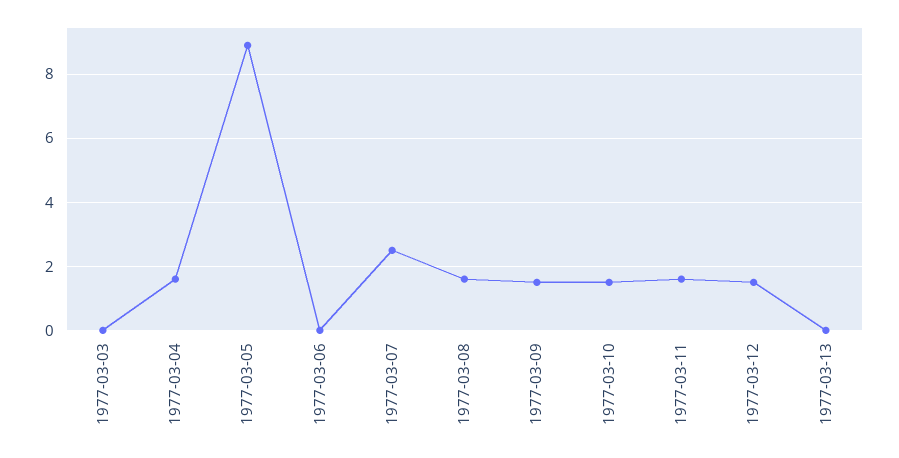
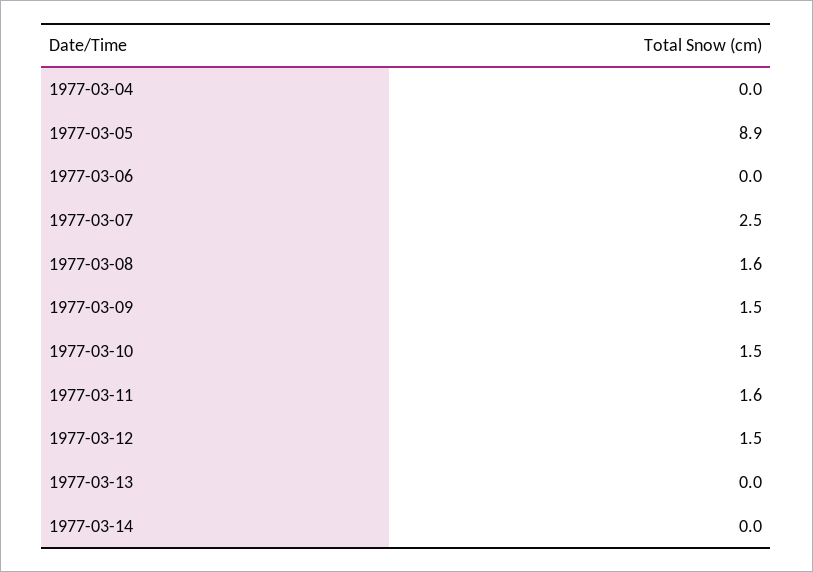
1977-03-03: 0 -> none
1977-03-04: 1.5 -> 0
1977-03-14: none -> 0

